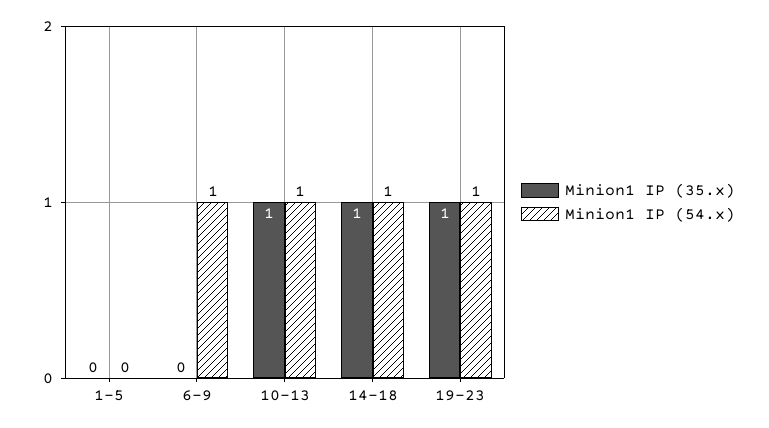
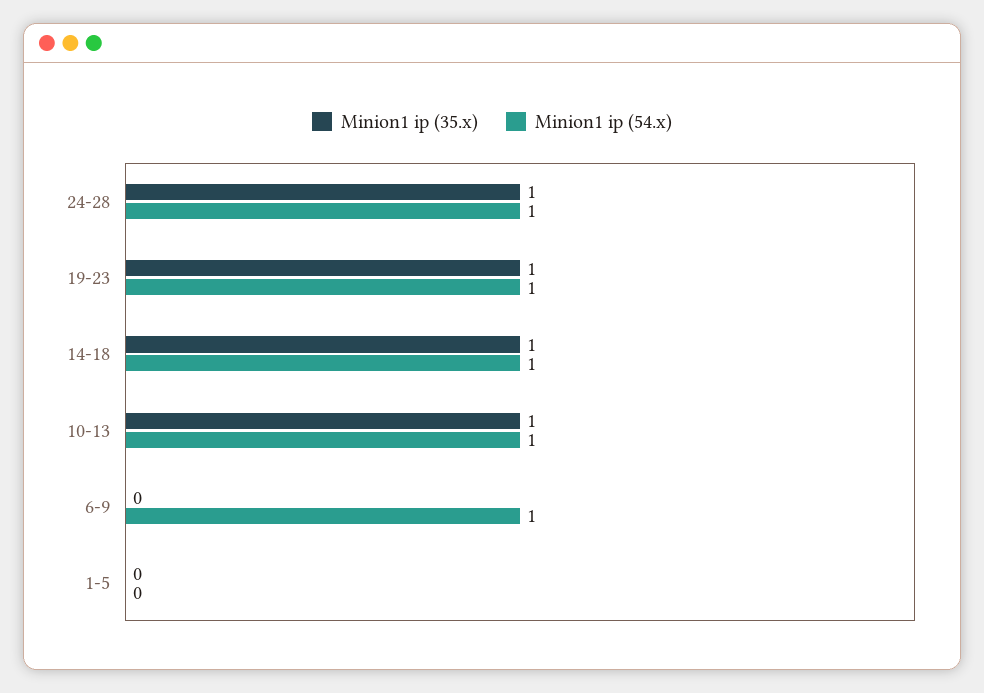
Minion1 IP (35.x), 24-28: none -> 1
Minion1 IP (54.x), 24-28: none -> 1

